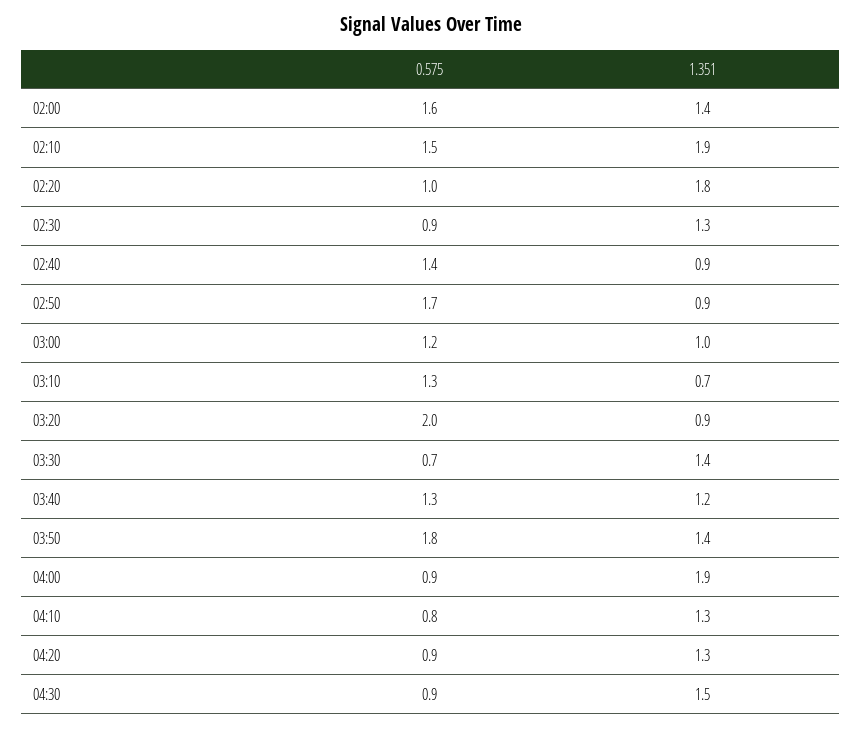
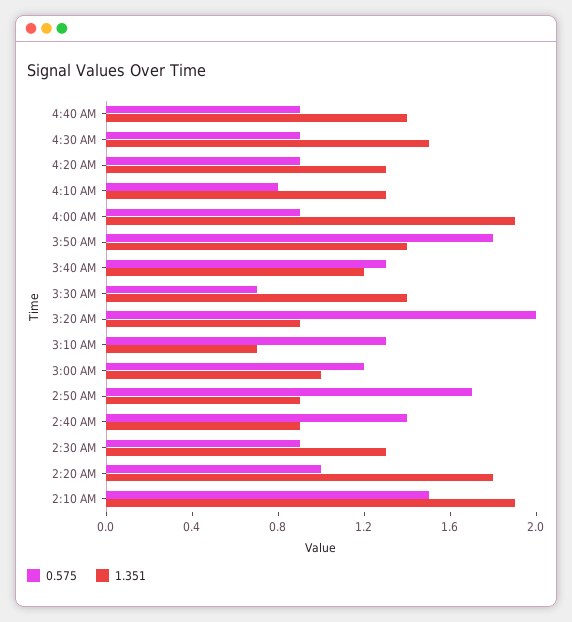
0.575, 02:00: 1.6 -> none
1.351, 02:00: 1.4 -> none
0.575, 4:40 AM: none -> 0.9
1.351, 4:40 AM: none -> 1.4

